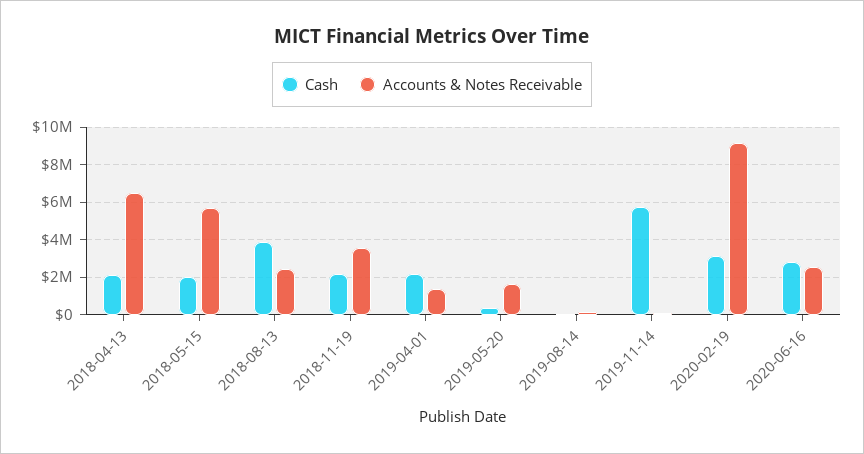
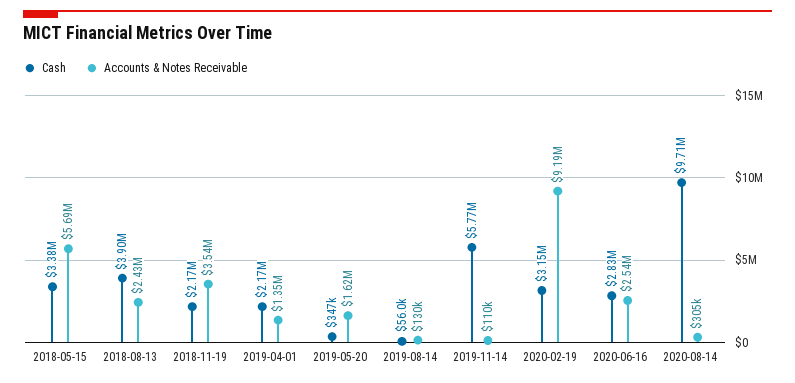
Cash, 2018-04-13: 2000000 -> none
Accounts & Notes Receivable, 2018-04-13: 6500000 -> none
Cash, 2018-05-15: 2000000 -> 3380000
Cash, 2020-08-14: none -> 9710000
Accounts & Notes Receivable, 2020-08-14: none -> 305000

